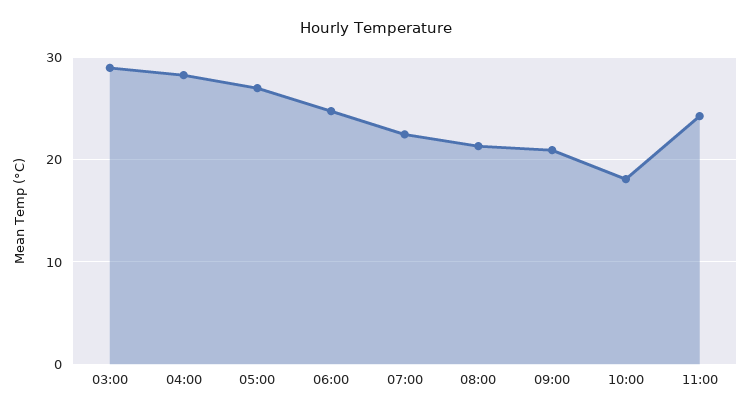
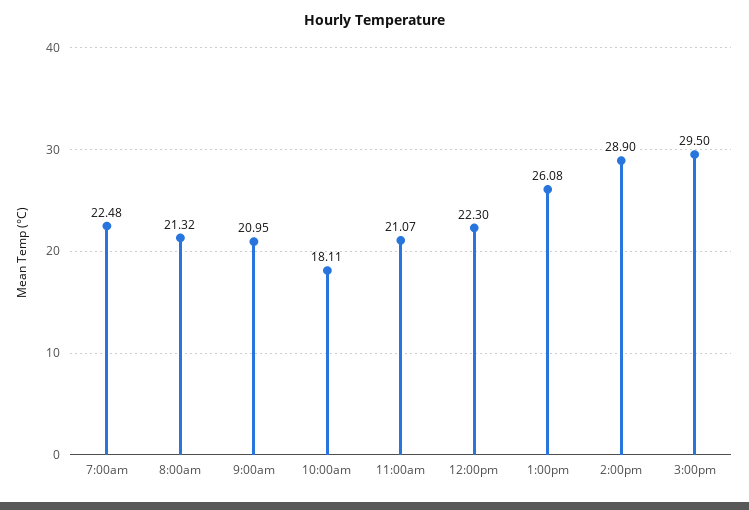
03:00: 29 -> none
04:00: 28 -> none
05:00: 27 -> none
06:00: 25 -> none
11:00: 24 -> 21.07
12:00pm: none -> 22.3
1:00pm: none -> 26.08
2:00pm: none -> 28.9
3:00pm: none -> 29.5

